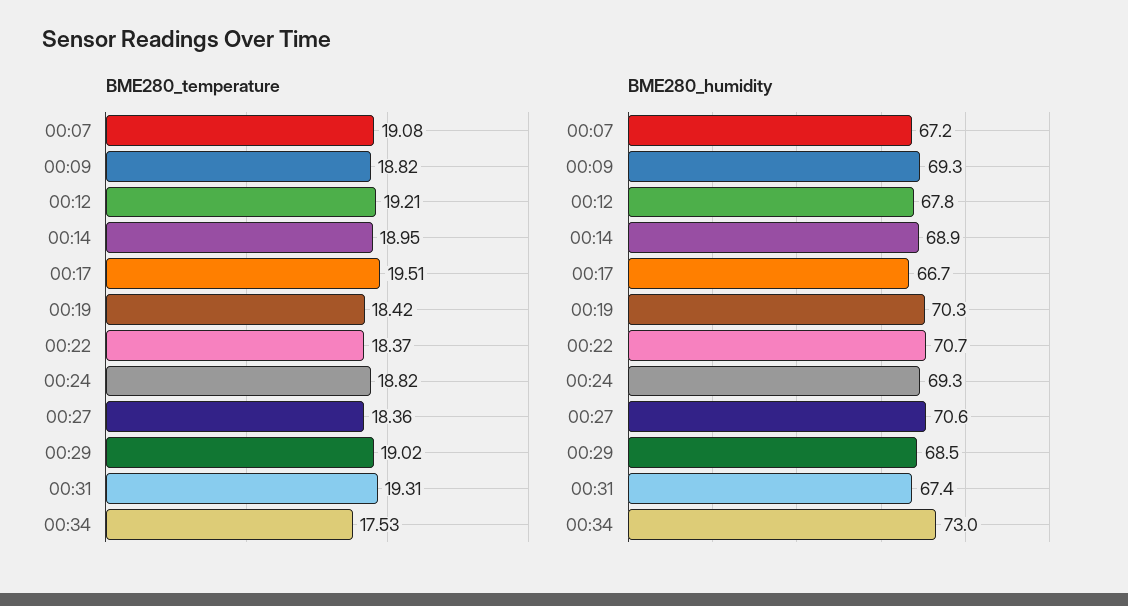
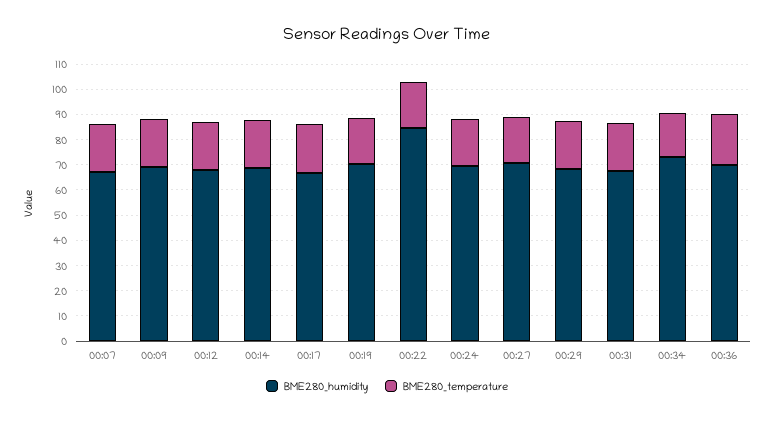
BME280_humidity, 00:22: 70.7 -> 85
BME280_humidity, 00:36: none -> 70
BME280_temperature, 00:36: none -> 20

